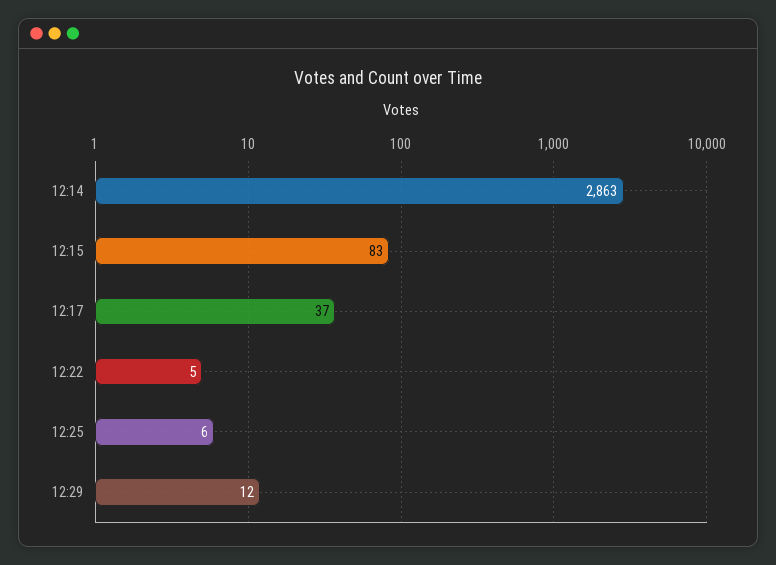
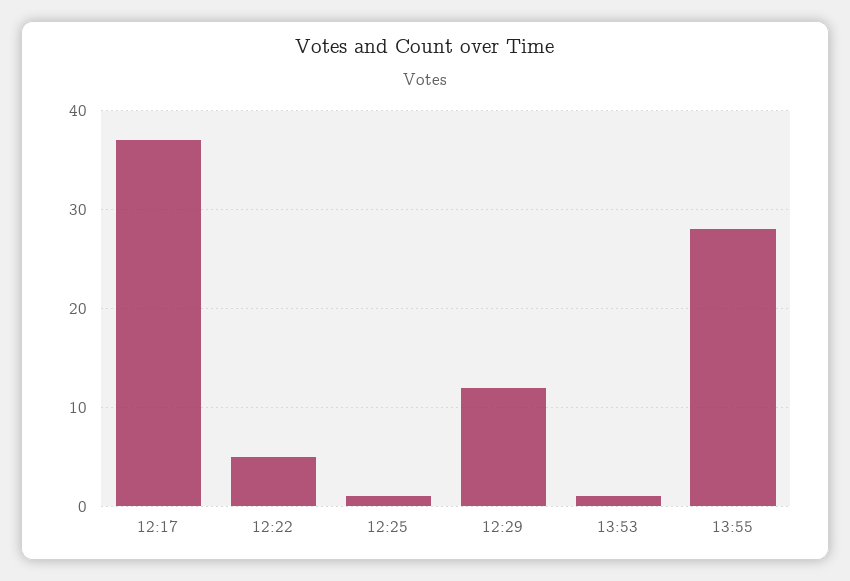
12:14: 2863 -> none
12:15: 83 -> none
12:25: 6 -> 1
13:53: none -> 1
13:55: none -> 28

